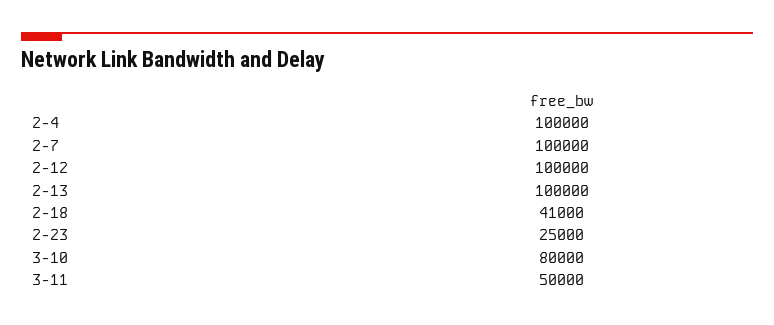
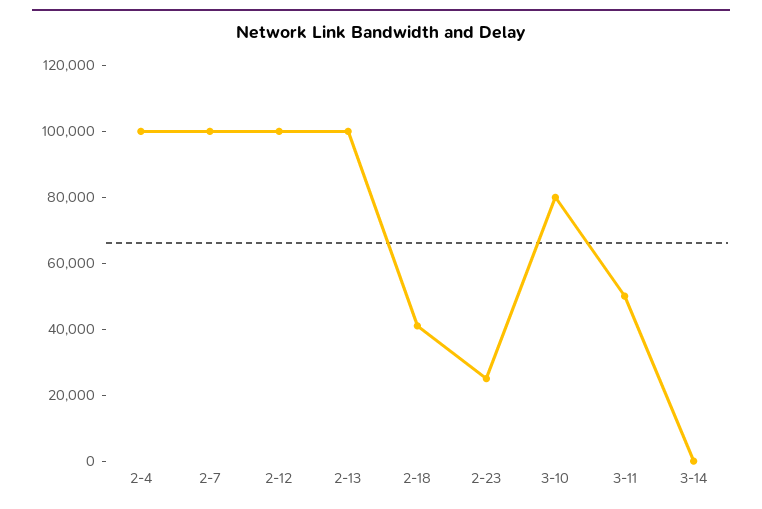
3-14: none -> 0

